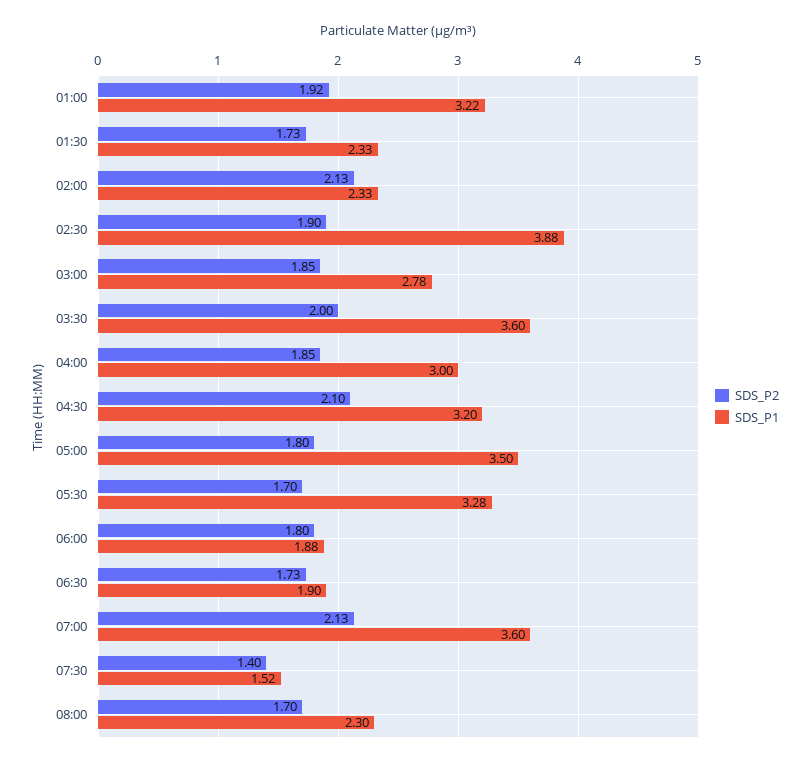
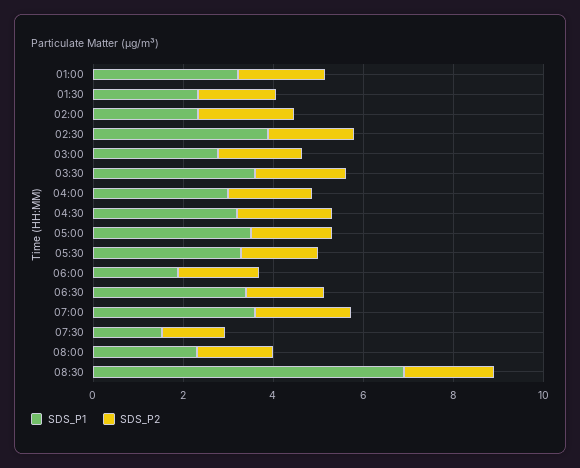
SDS_P1, 06:30: 1.9 -> 3.5
SDS_P1, 08:30: none -> 7
SDS_P2, 08:30: none -> 2

